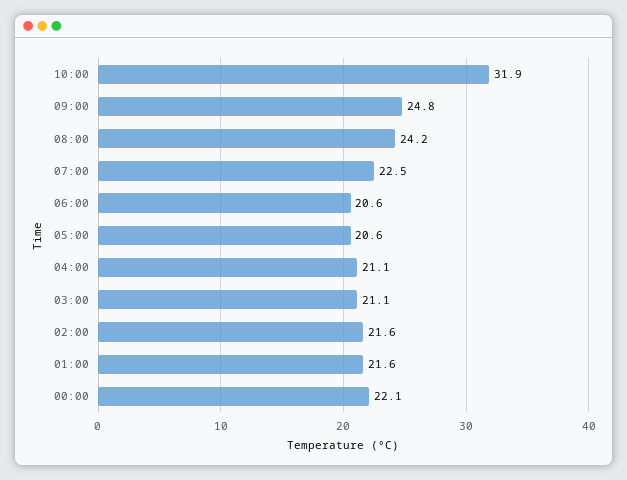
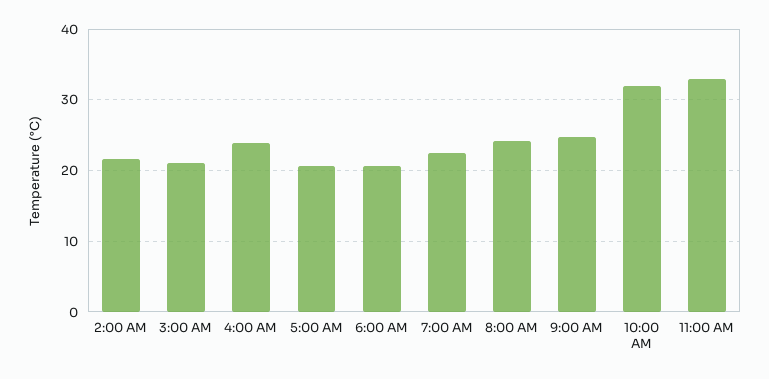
04:00: 21.1 -> 24
01:00: 21.6 -> none
00:00: 22.1 -> none
11:00 AM: none -> 33

